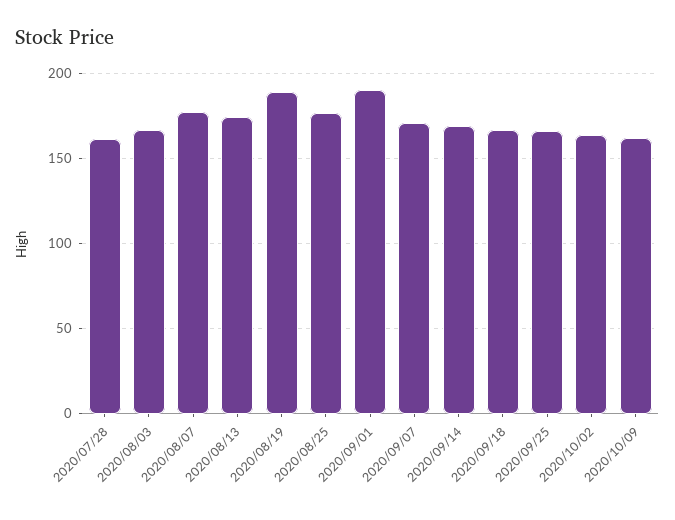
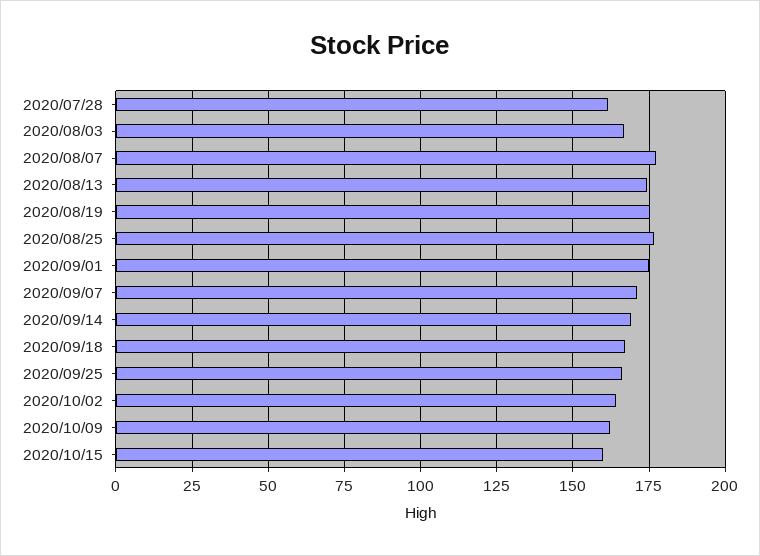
2020/08/19: 190 -> 175
2020/09/01: 190 -> 175
2020/10/15: none -> 160

